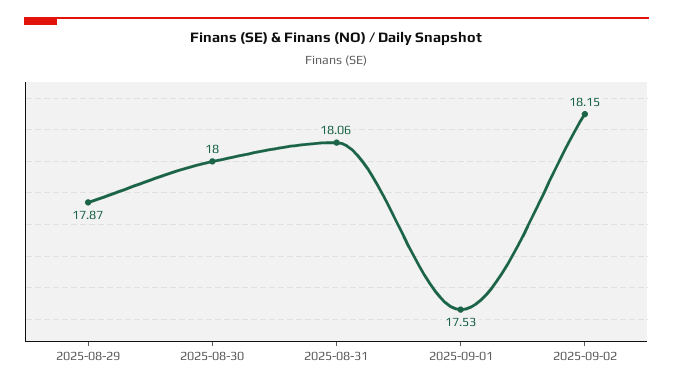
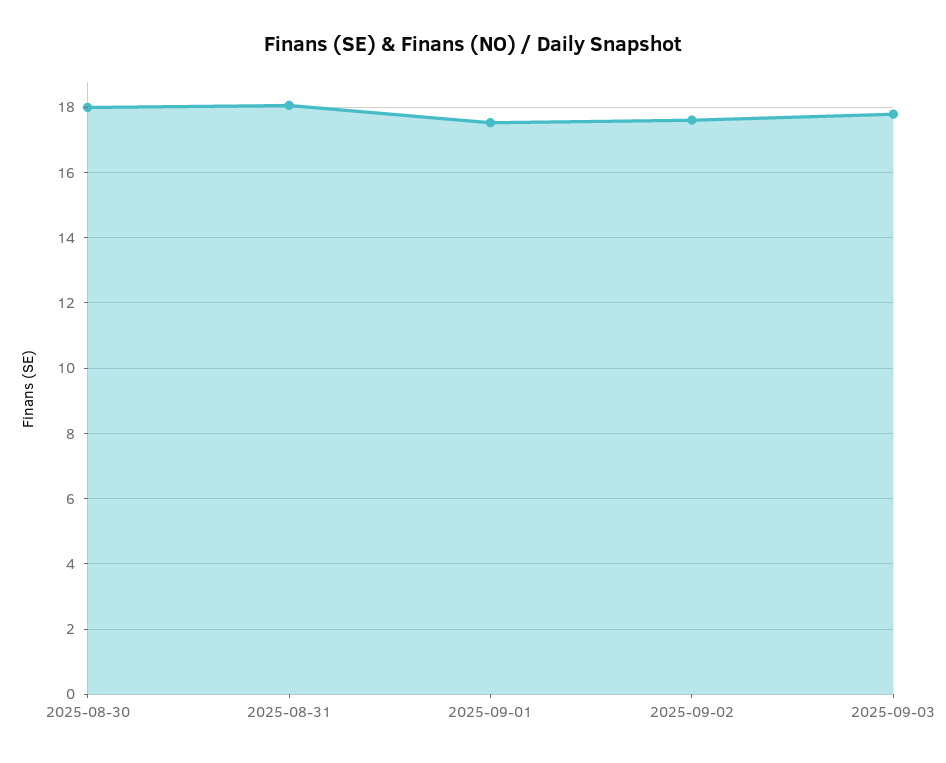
2025-08-29: 17.87 -> none
2025-09-02: 18.15 -> 17.6
2025-09-03: none -> 17.8

